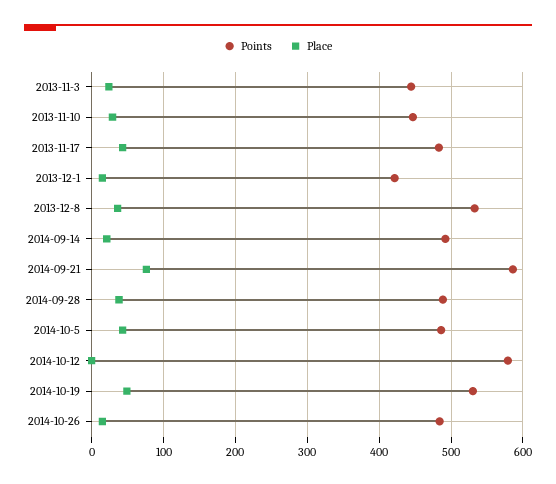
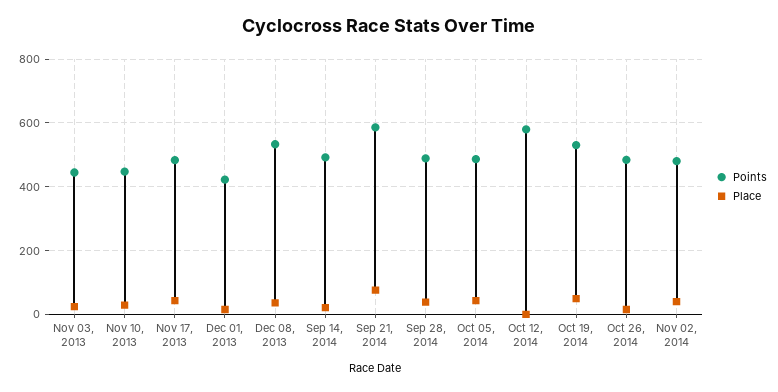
Points, Nov 02, 2014: none -> 480
Place, Nov 02, 2014: none -> 40

